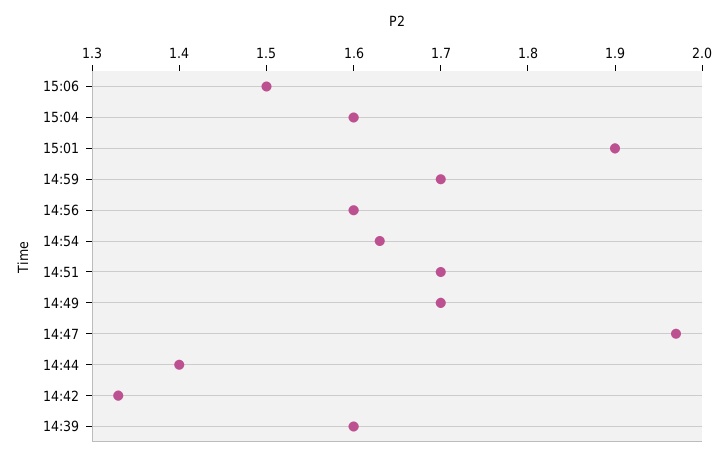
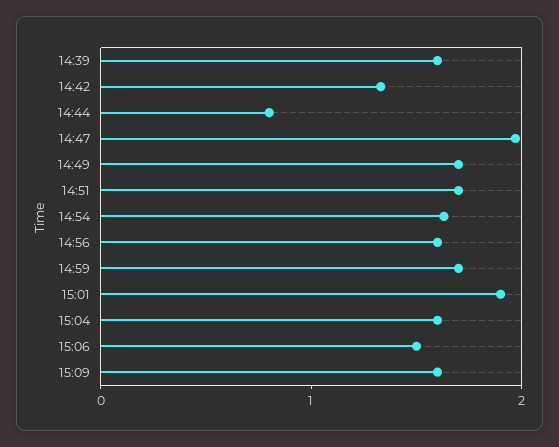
14:44: 1.4 -> 0.8
15:09: none -> 1.6

